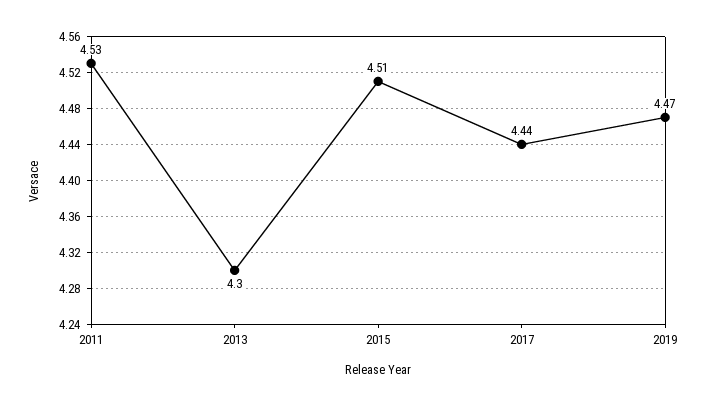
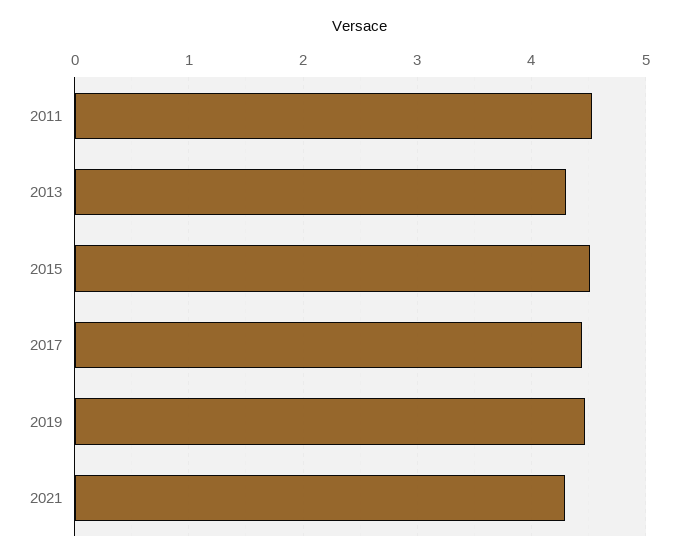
2021: none -> 4.3

